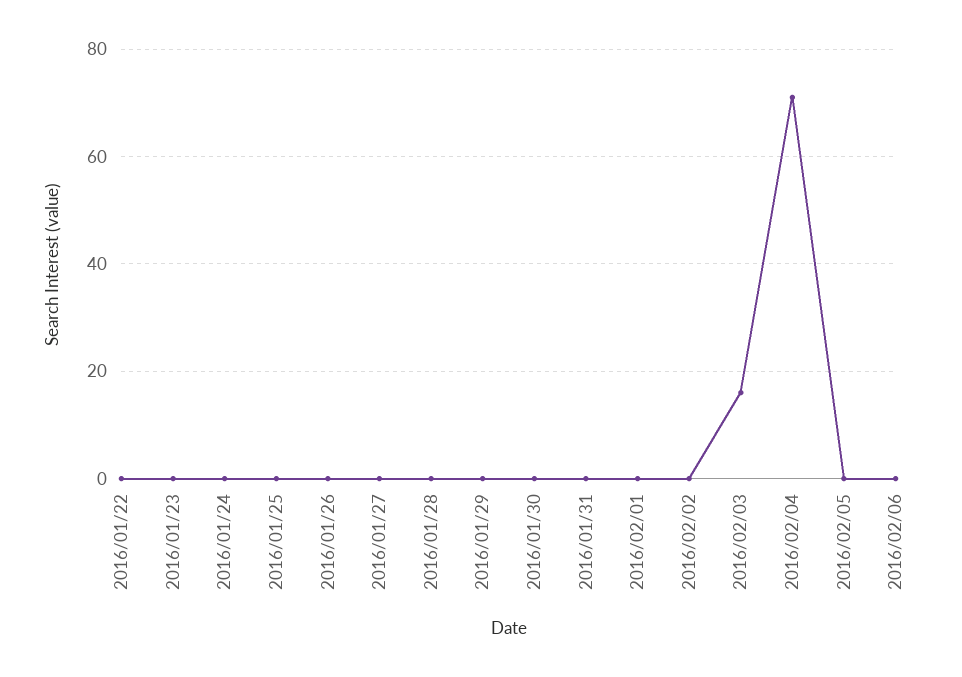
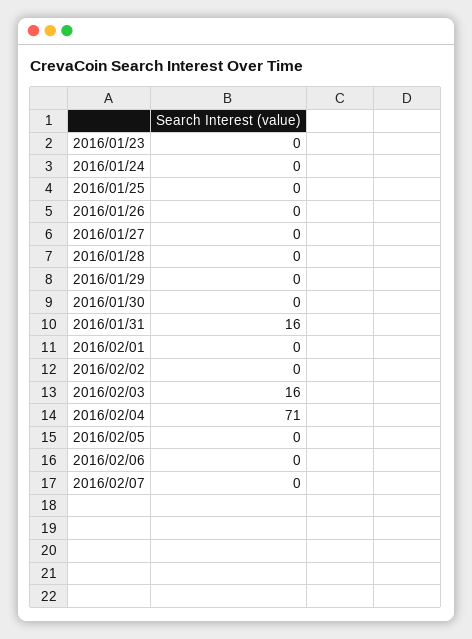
2016/01/22: 0 -> none
2016/01/31: 0 -> 16
2016/02/07: none -> 0

